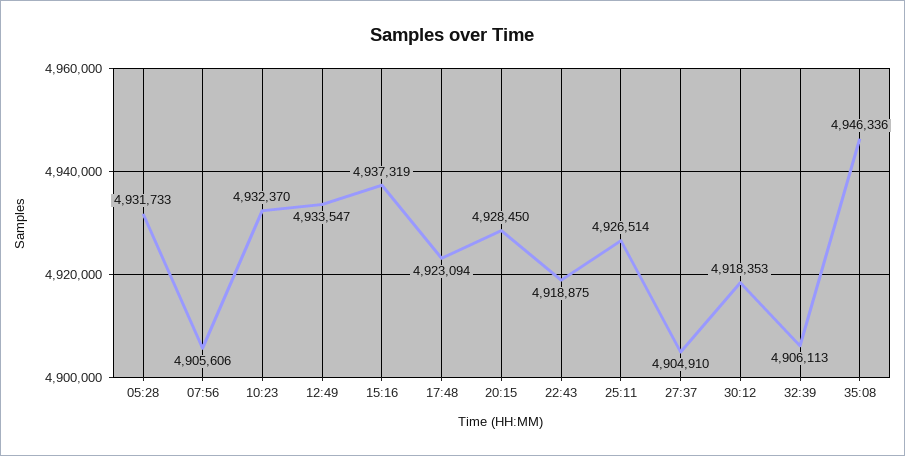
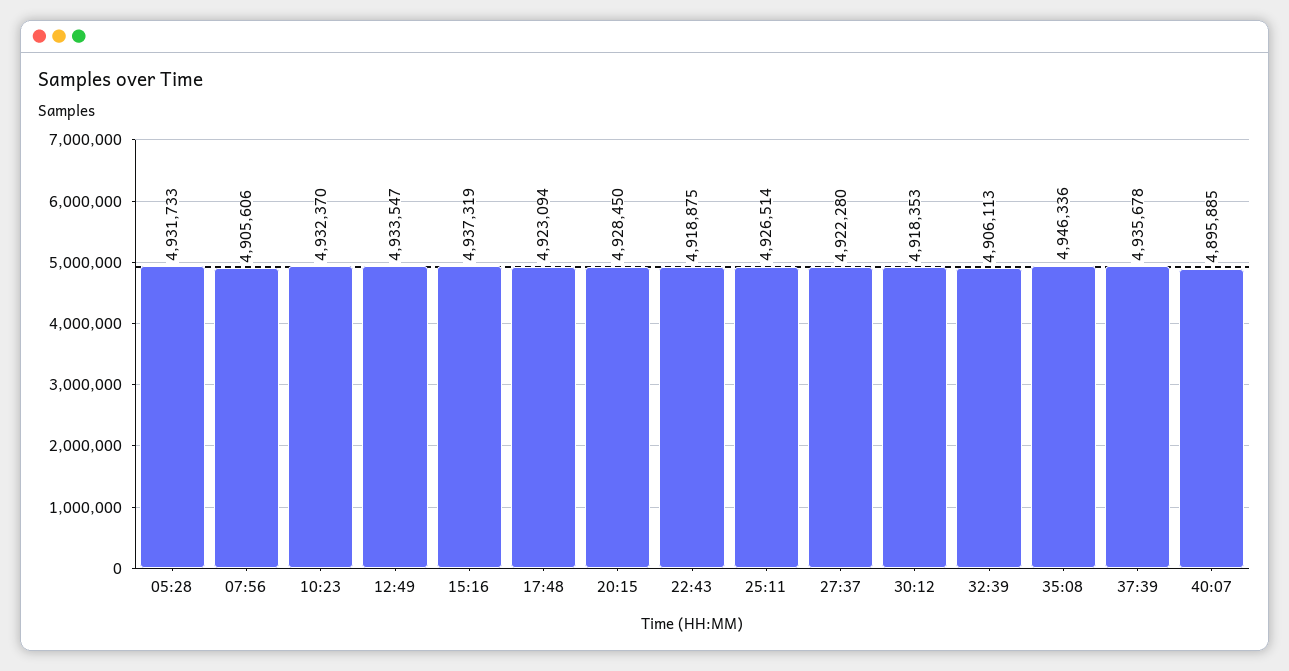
27:37: 4904910 -> 4922280
37:39: none -> 4935678
40:07: none -> 4895885

